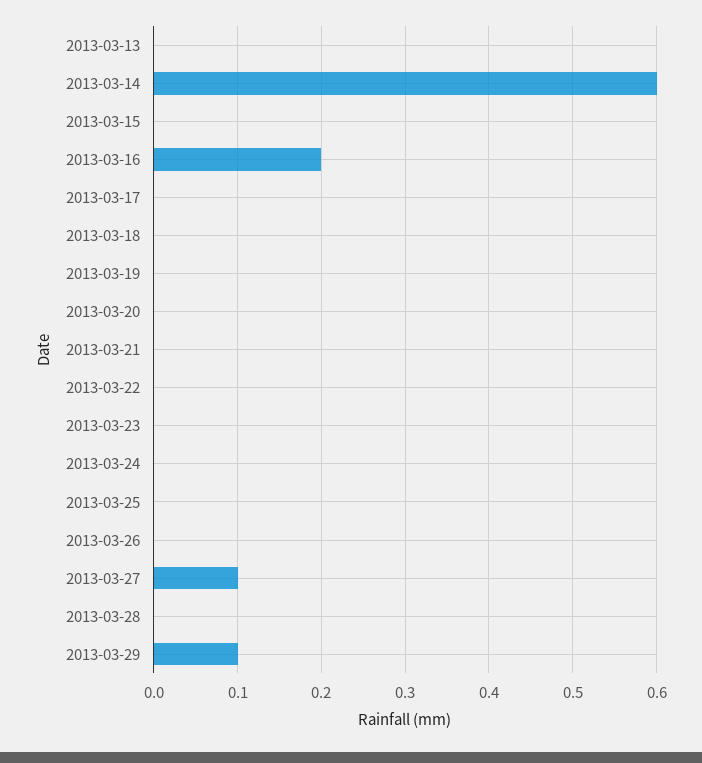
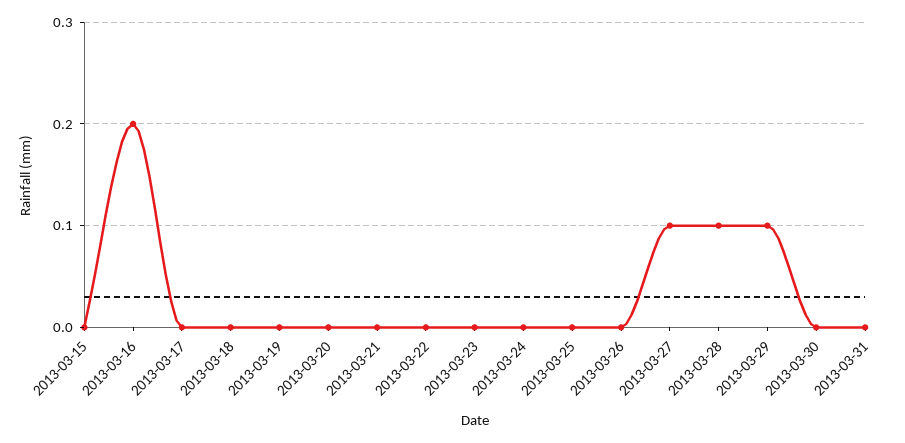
2013-03-13: 0 -> none
2013-03-14: 0.6 -> none
2013-03-28: 0 -> 0.1
2013-03-30: none -> 0
2013-03-31: none -> 0

